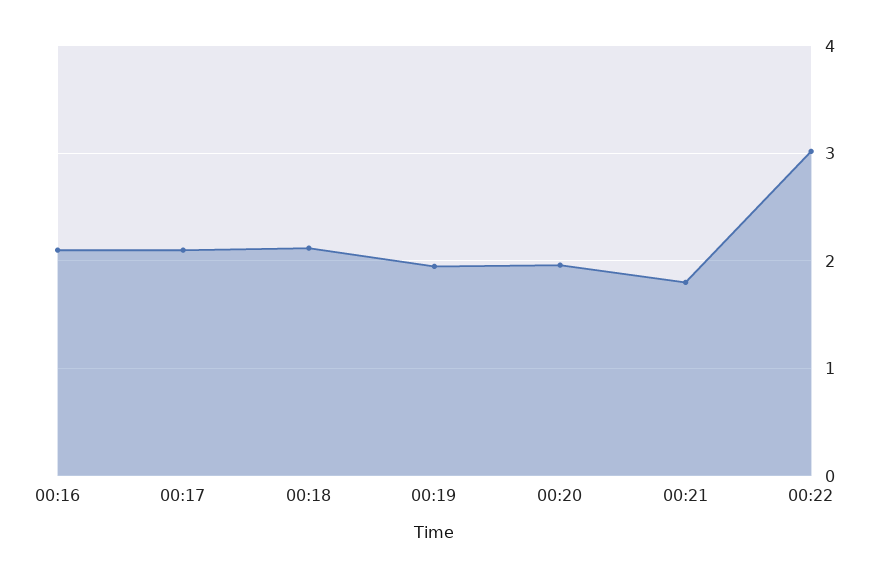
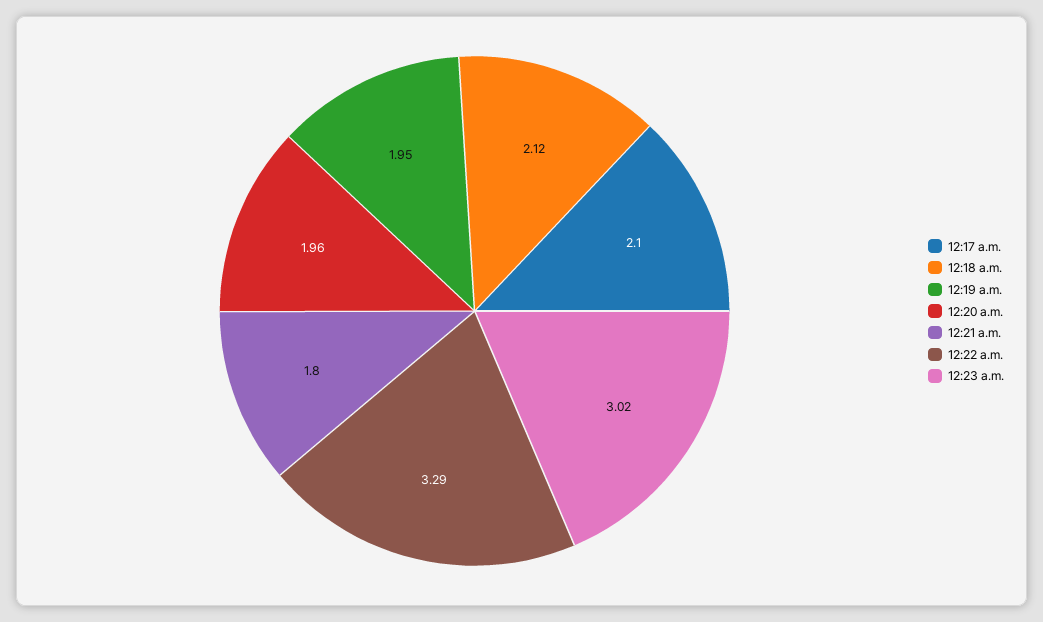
00:16: 2.1 -> none
00:22: 3 -> 3.29
12:23 a.m.: none -> 3.02

